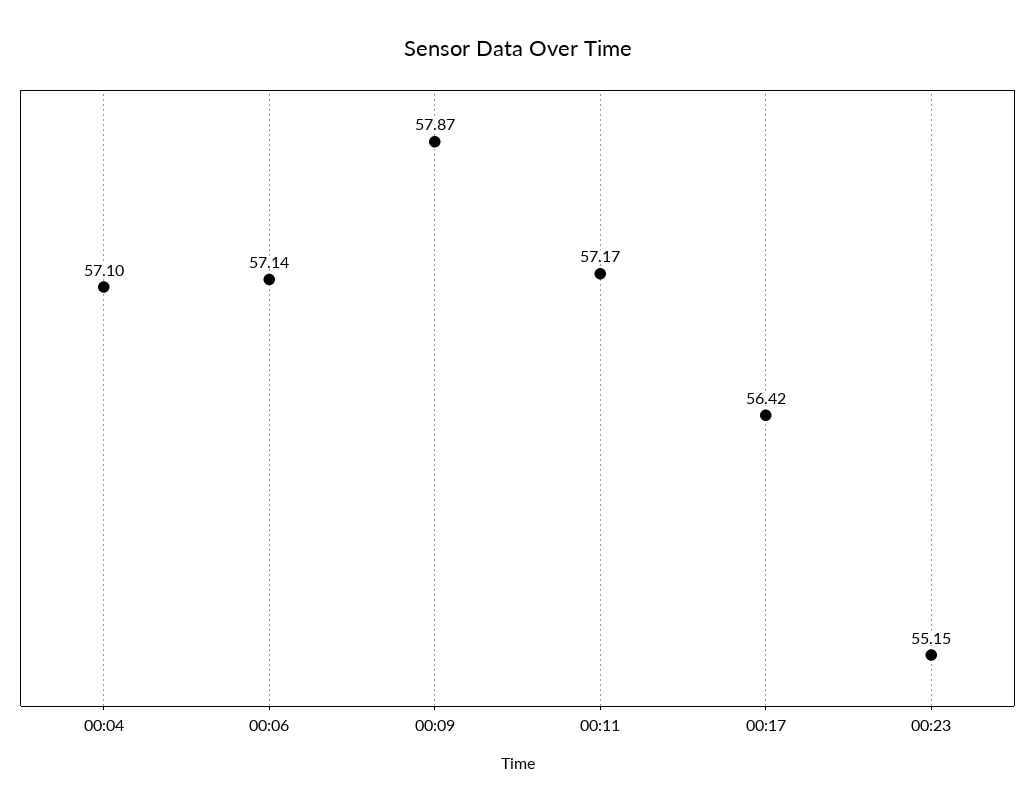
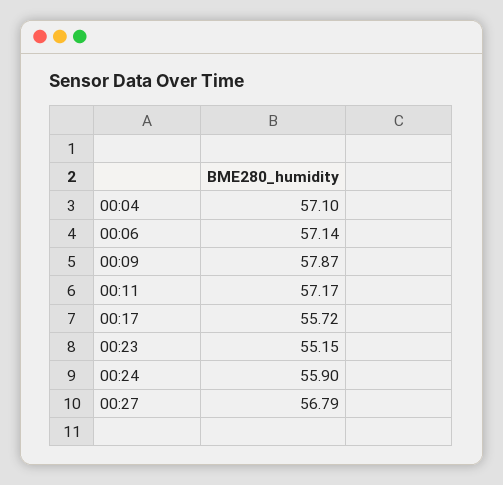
00:17: 56.42 -> 55.72
00:24: none -> 55.9
00:27: none -> 56.79

